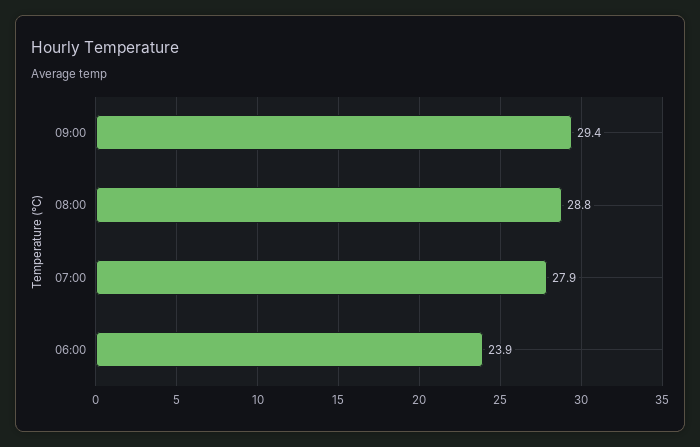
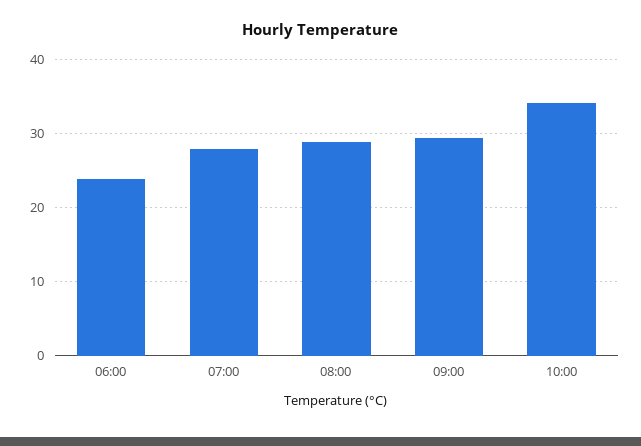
10:00: none -> 34

